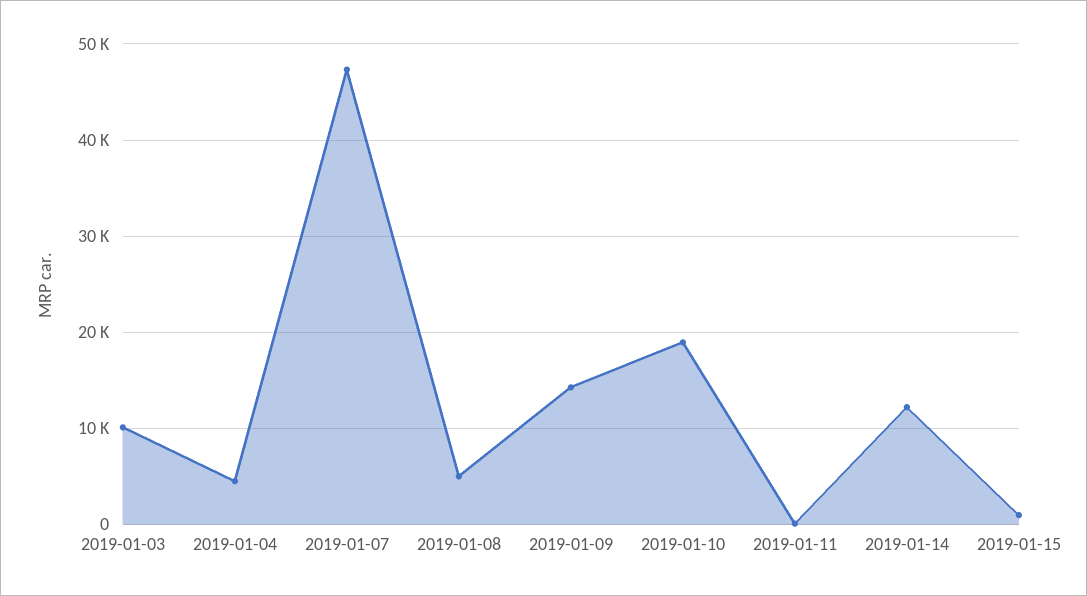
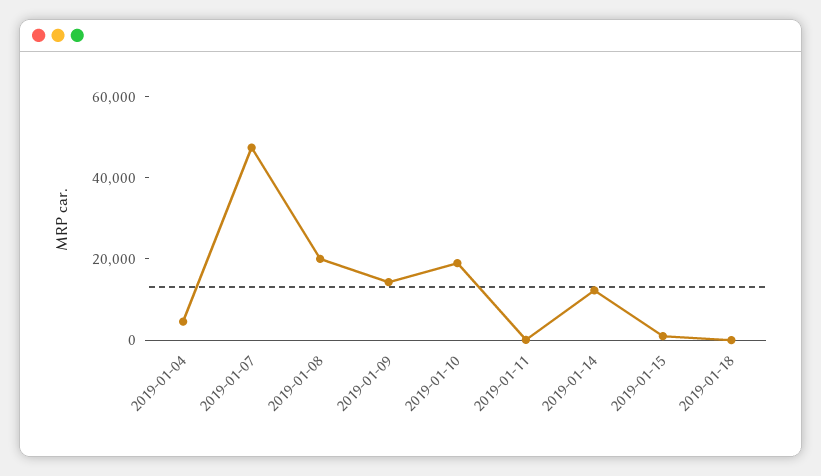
2019-01-03: 10000 -> none
2019-01-08: 5000 -> 20000
2019-01-18: none -> 0

